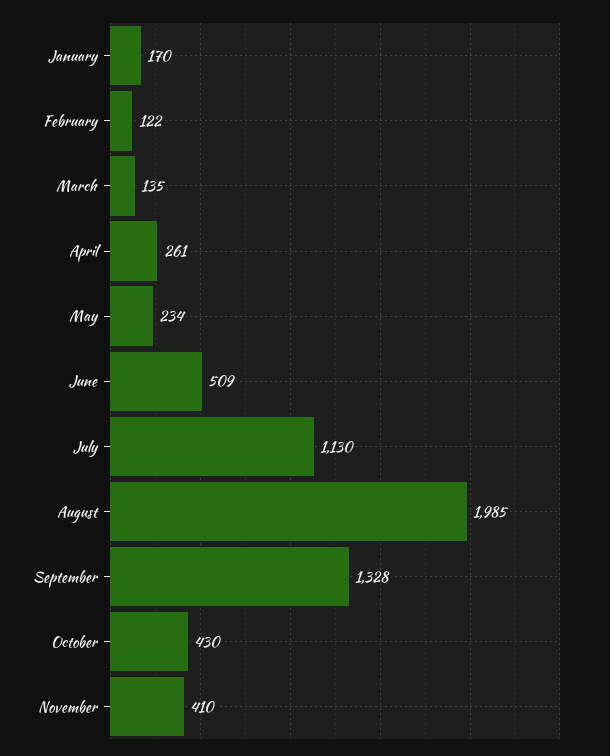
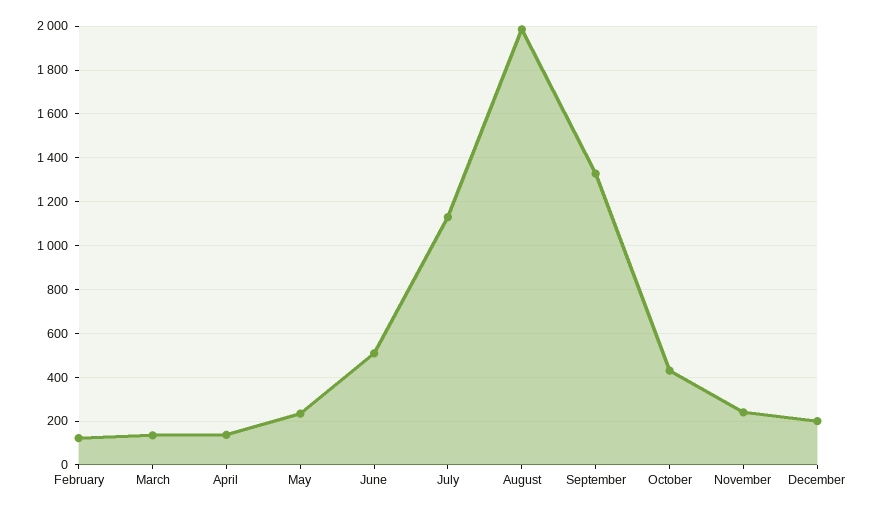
January: 170 -> none
April: 261 -> 150
November: 410 -> 250
December: none -> 200

